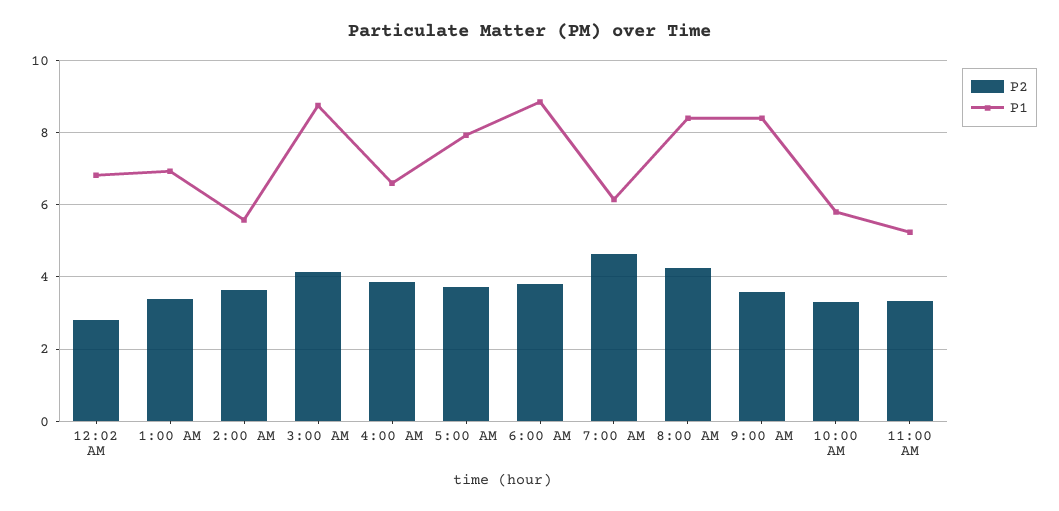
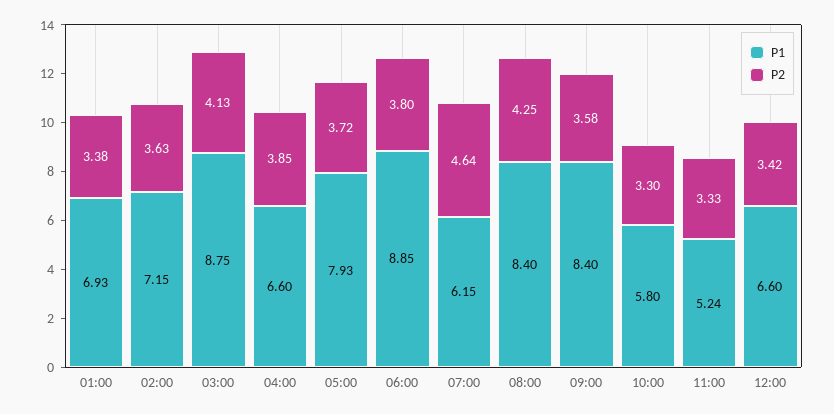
P2, 12:02 AM: 2.8 -> none
P1, 12:02 AM: 6.8 -> none
P1, 2:00 AM: 5.6 -> 7.15
P1, 12:00: none -> 6.6
P2, 12:00: none -> 3.42

